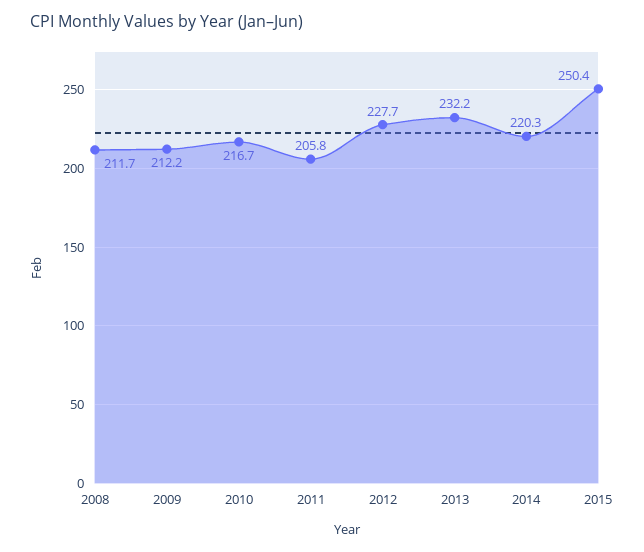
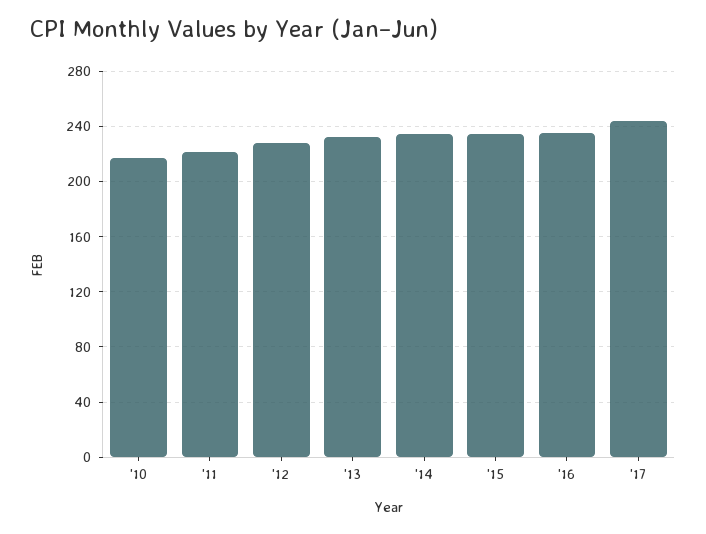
2008: 211.7 -> none
2009: 212.2 -> none
2011: 205.8 -> 220
2014: 220.3 -> 235
2015: 250.4 -> 235
'16: none -> 235
'17: none -> 245

